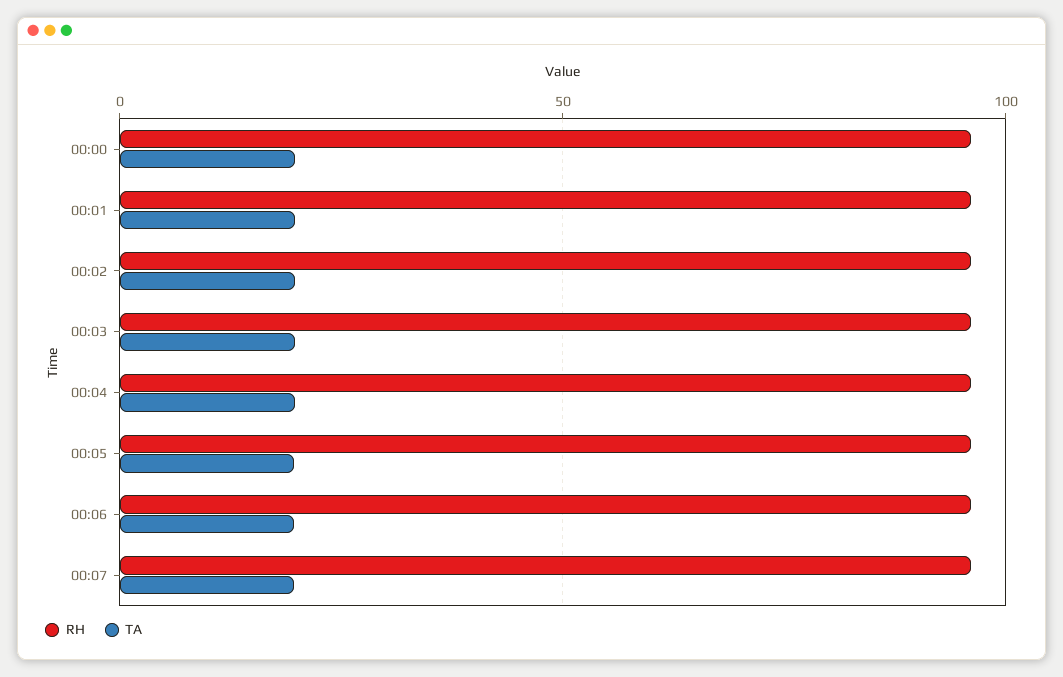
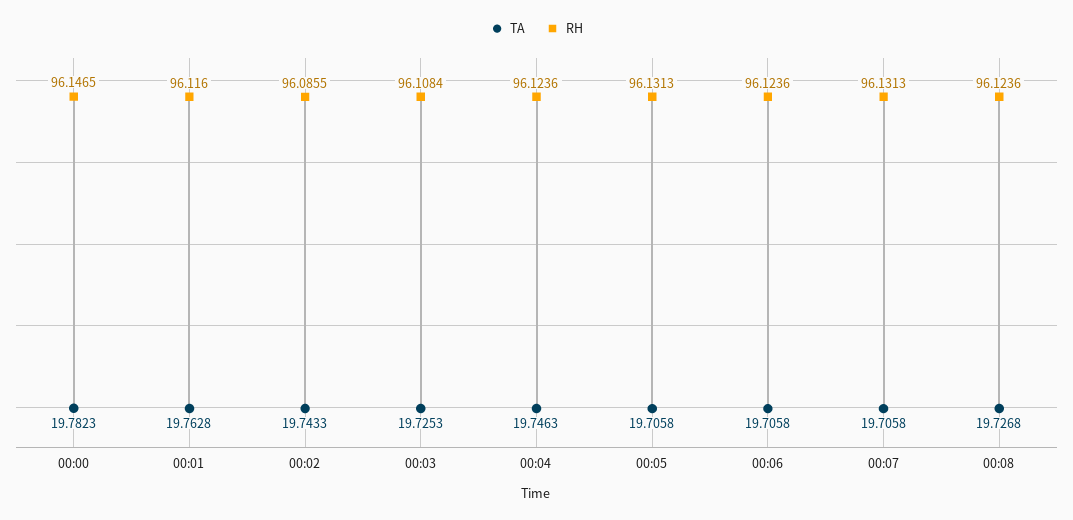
TA, 00:08: none -> 19.7268
RH, 00:08: none -> 96.1236

